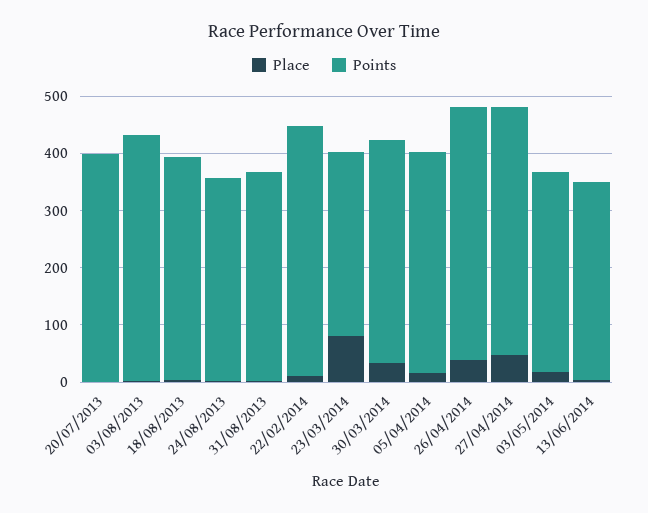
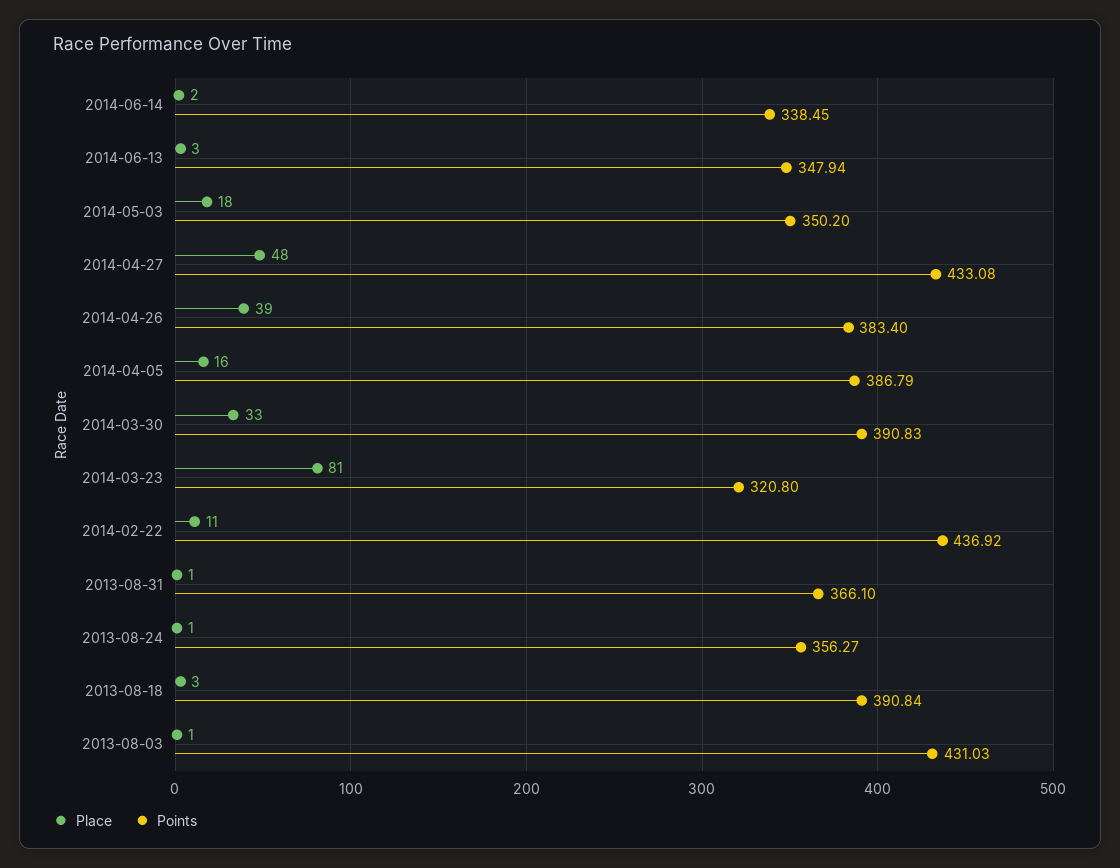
Place, 20/07/2013: 0 -> none
Points, 20/07/2013: 400 -> none
Points, 26/04/2014: 440 -> 383.4
Place, 2014-06-14: none -> 2
Points, 2014-06-14: none -> 338.45

